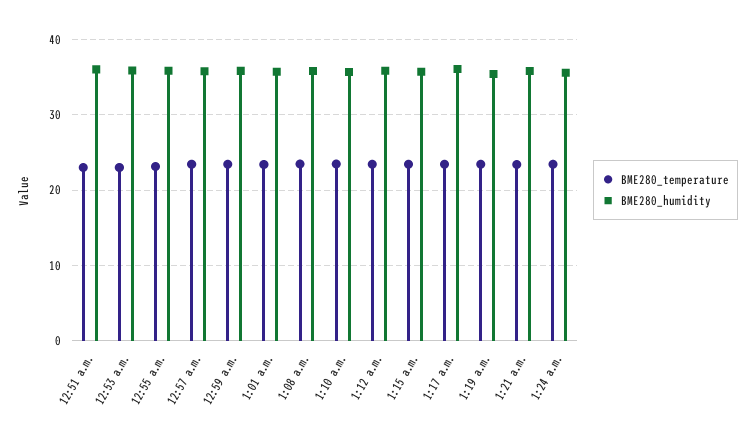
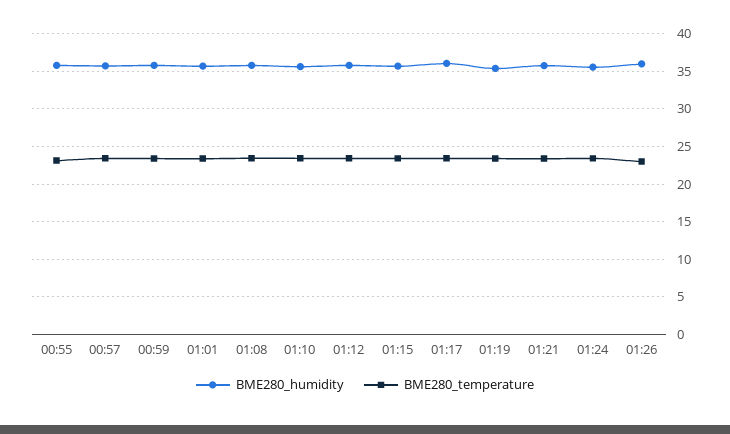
BME280_temperature, 12:51 a.m.: 23 -> none
BME280_humidity, 12:51 a.m.: 36 -> none
BME280_temperature, 12:53 a.m.: 23 -> none
BME280_humidity, 12:53 a.m.: 36 -> none
BME280_humidity, 01:26: none -> 36
BME280_temperature, 01:26: none -> 23

